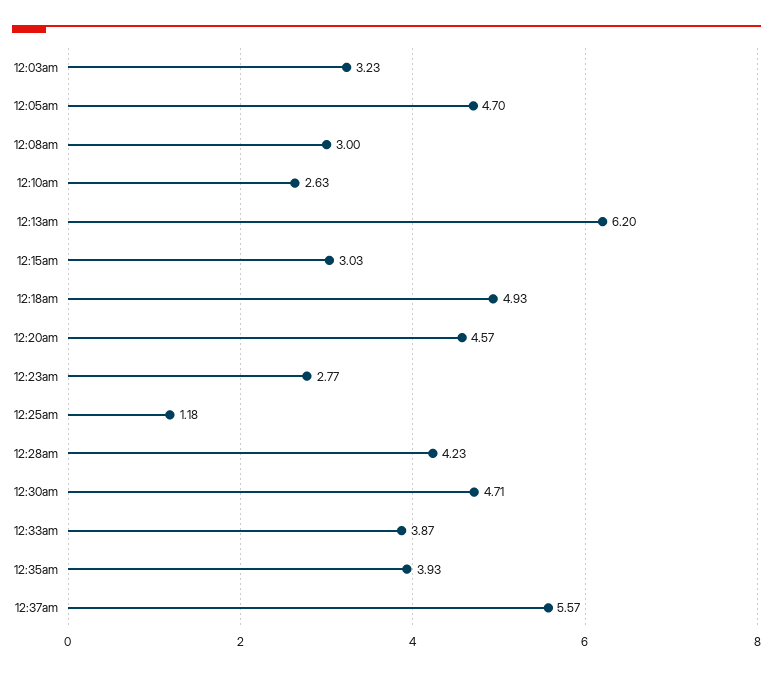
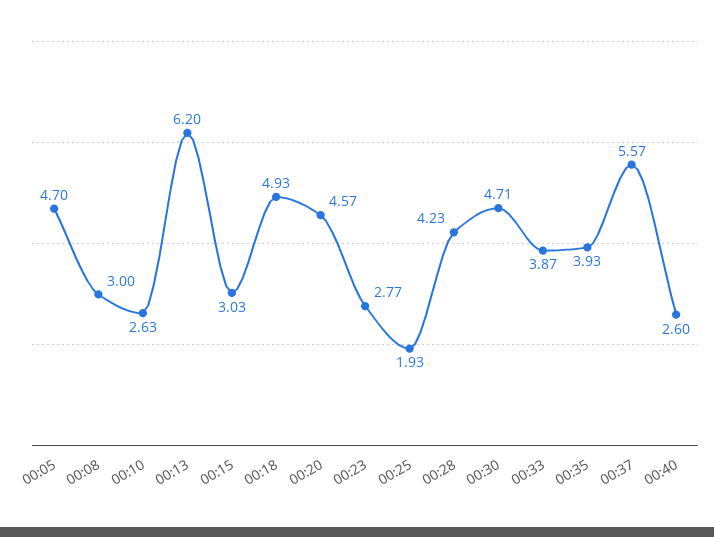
12:03am: 3.23 -> none
12:25am: 1.18 -> 1.93
00:40: none -> 2.6

